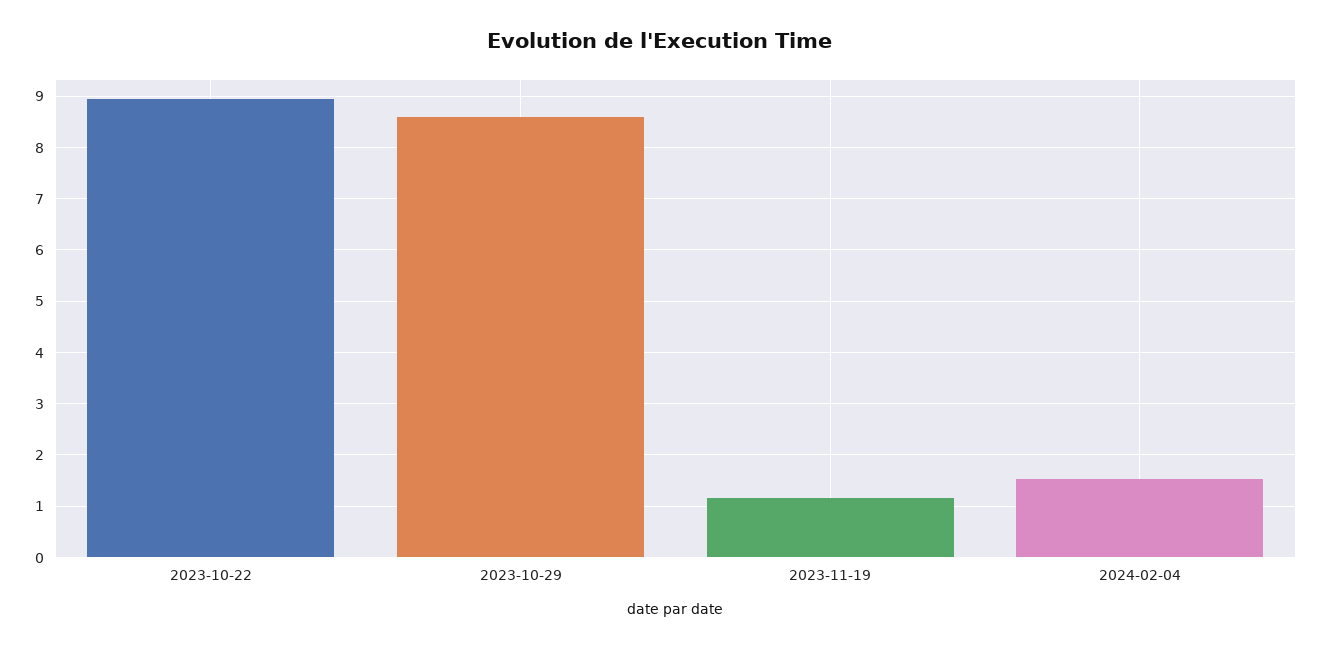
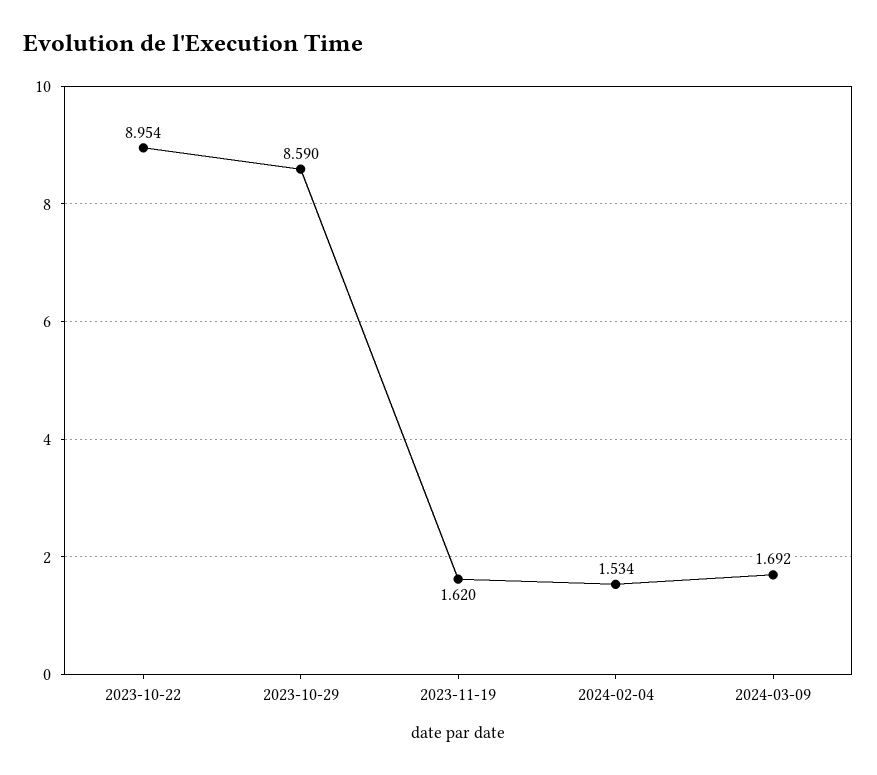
2023-11-19: 1.2 -> 1.62
2024-03-09: none -> 1.692

